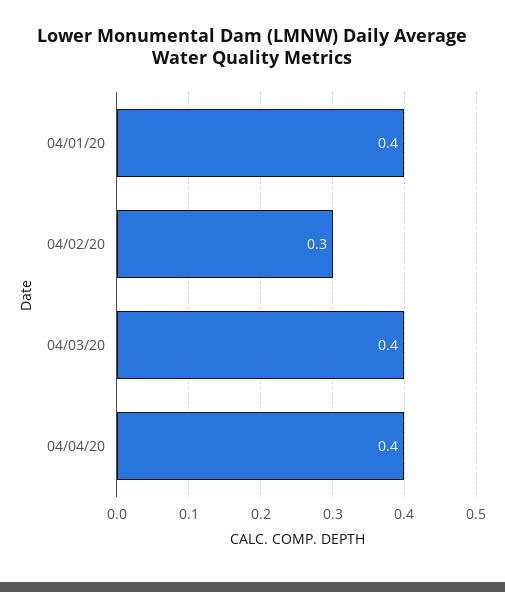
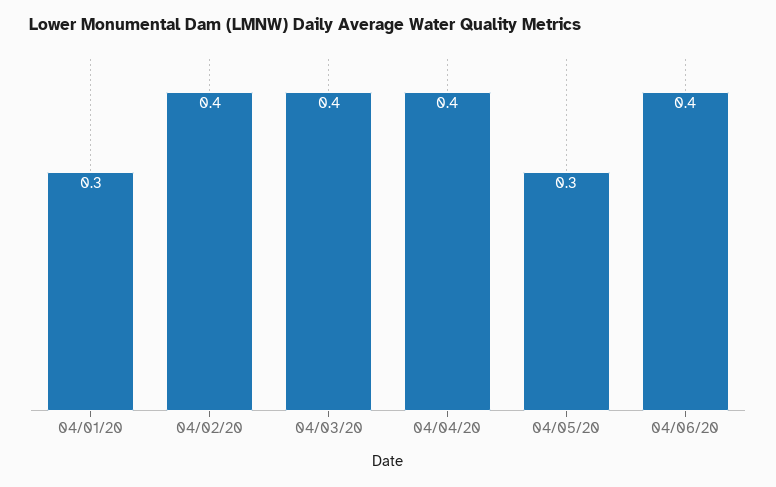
04/01/20: 0.4 -> 0.3
04/02/20: 0.3 -> 0.4
04/05/20: none -> 0.3
04/06/20: none -> 0.4

